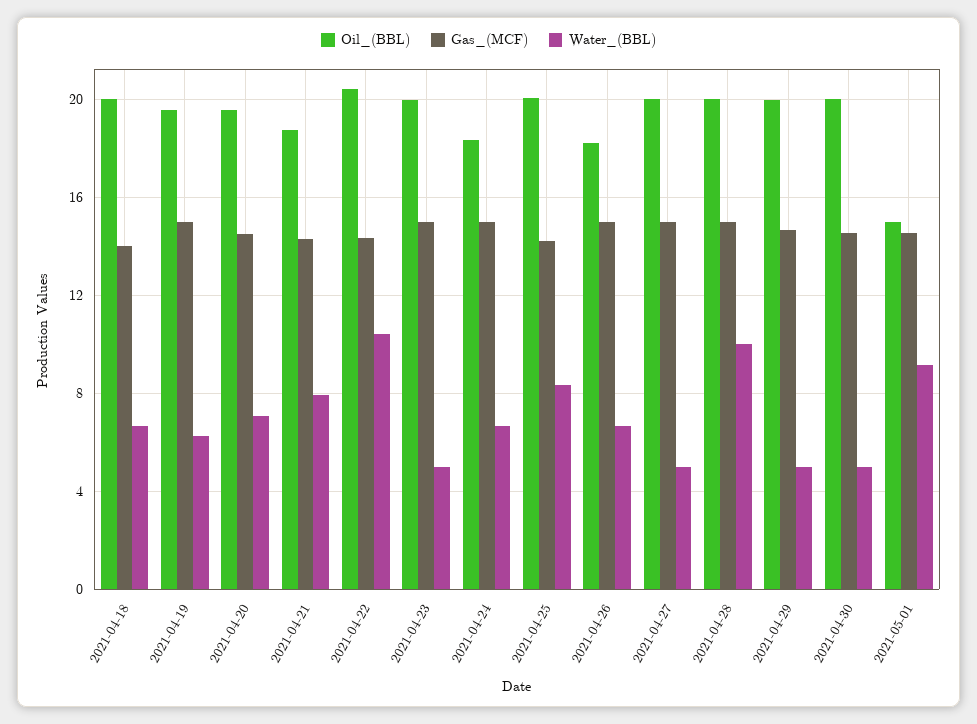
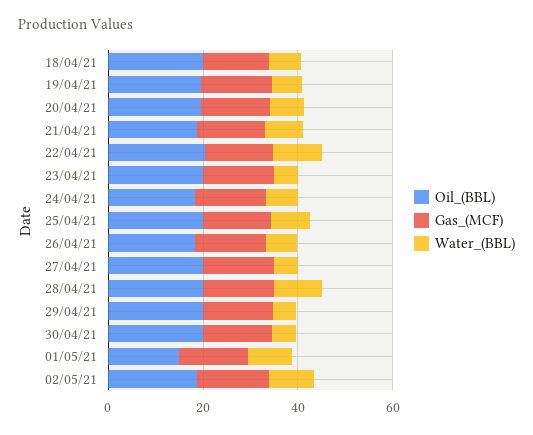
Oil_(BBL), 02/05/21: none -> 20
Gas_(MCF), 02/05/21: none -> 15
Water_(BBL), 02/05/21: none -> 10

